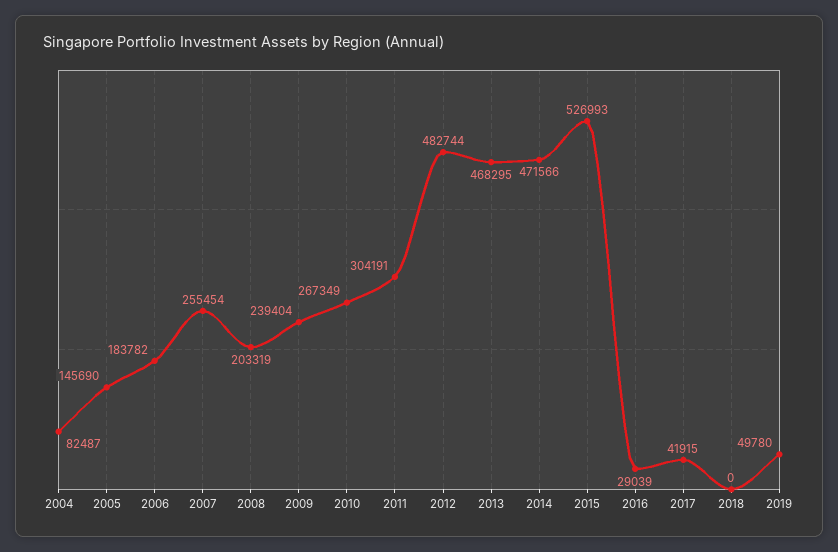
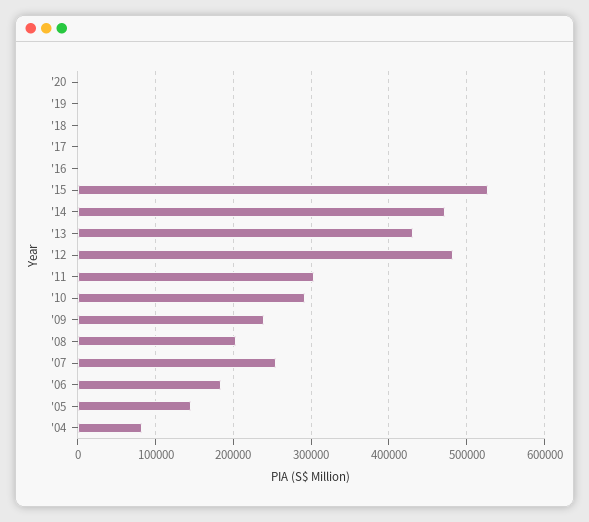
2010: 267349 -> 290000
2013: 468295 -> 430000
2016: 29039 -> 0
2017: 41915 -> 0
2019: 49780 -> 0
'20: none -> 0

